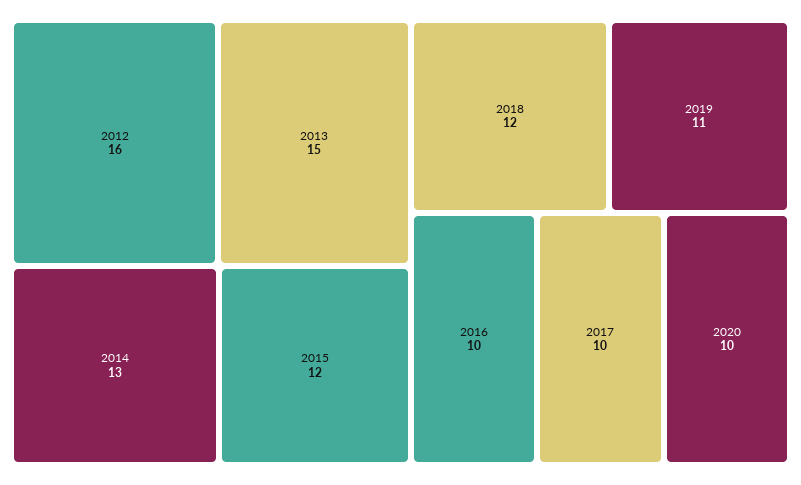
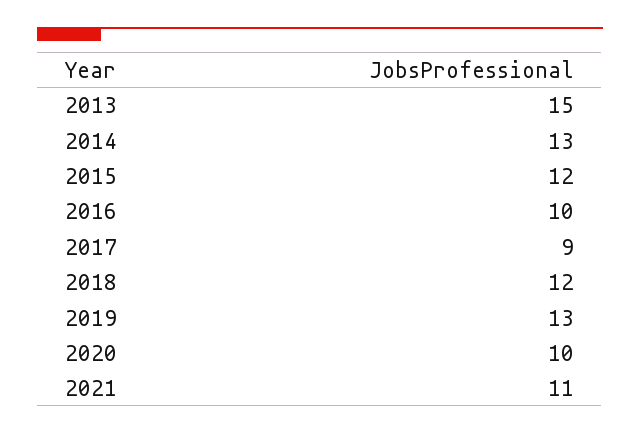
2012: 16 -> none
2019: 11 -> 13
2017: 10 -> 9
2021: none -> 11

